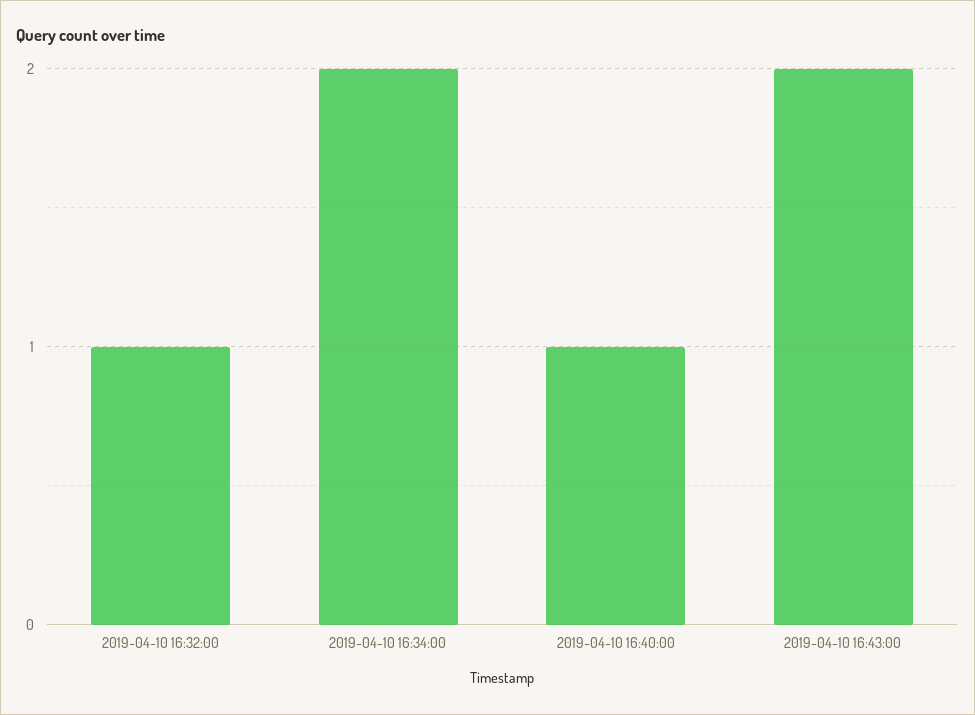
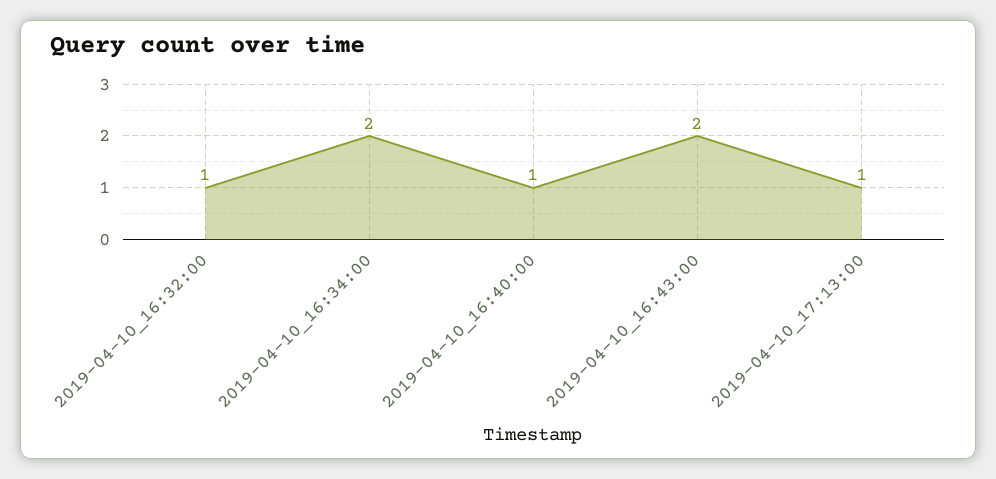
2019-04-10_17:13:00: none -> 1

